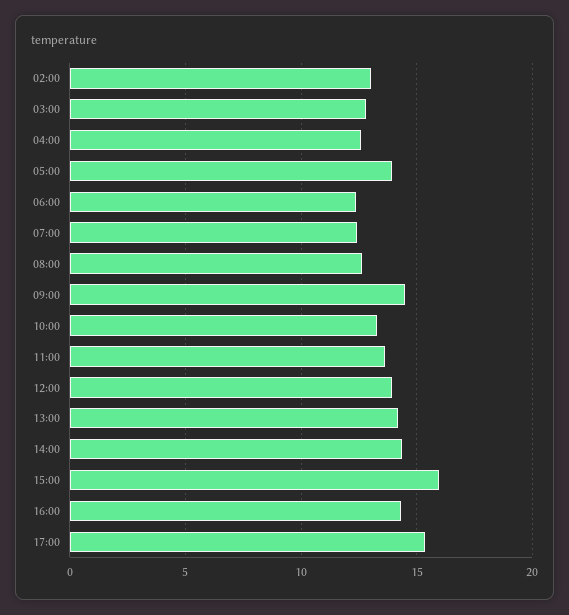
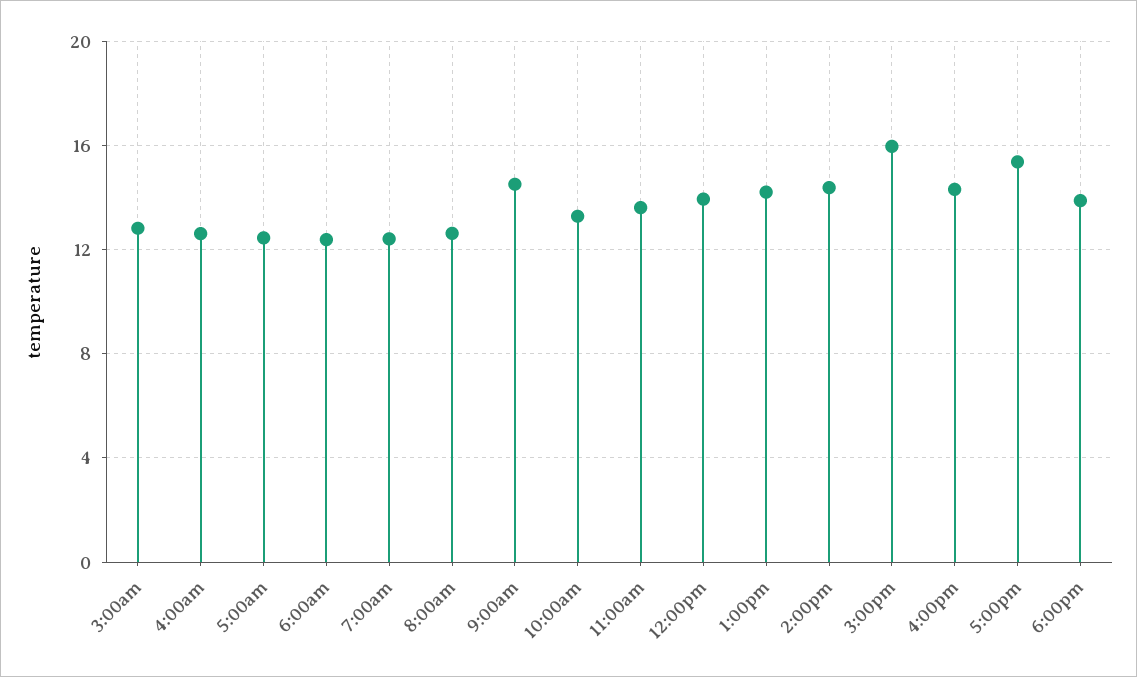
02:00: 13 -> none
05:00: 14 -> 12.5
6:00pm: none -> 14

